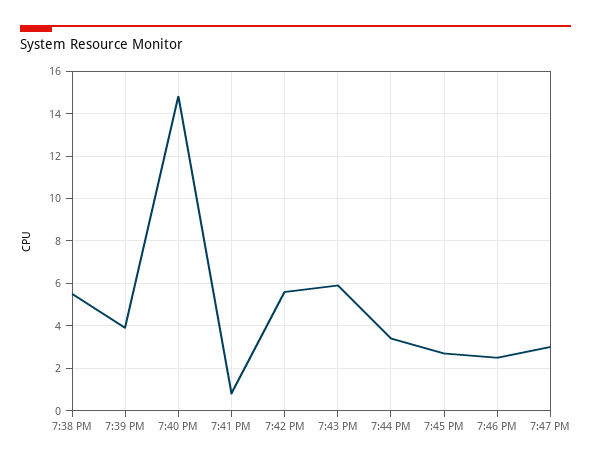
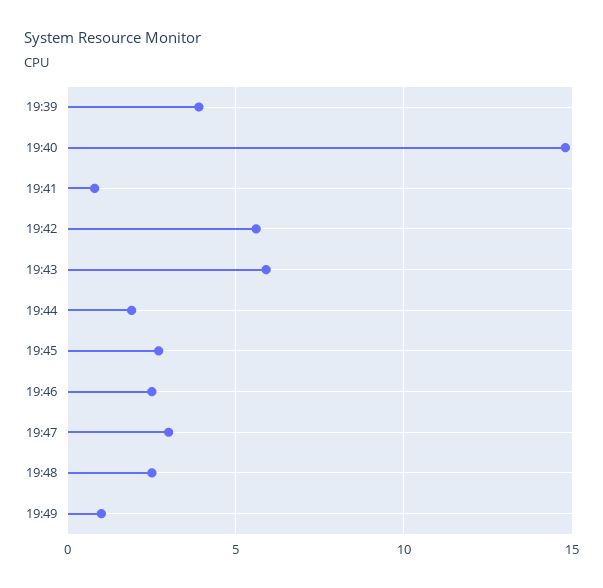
7:38 PM: 5.5 -> none
7:44 PM: 3.5 -> 2
19:48: none -> 2.5
19:49: none -> 1

